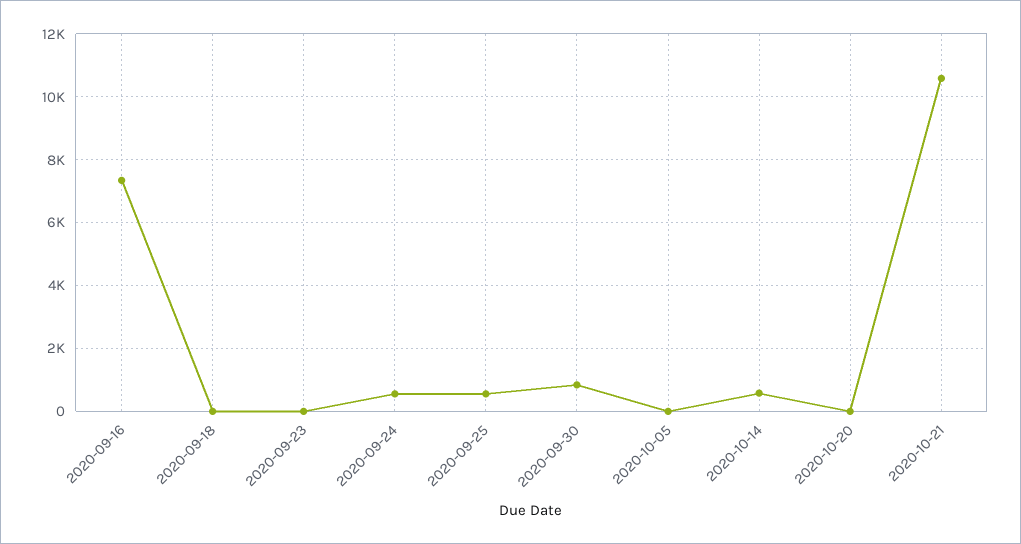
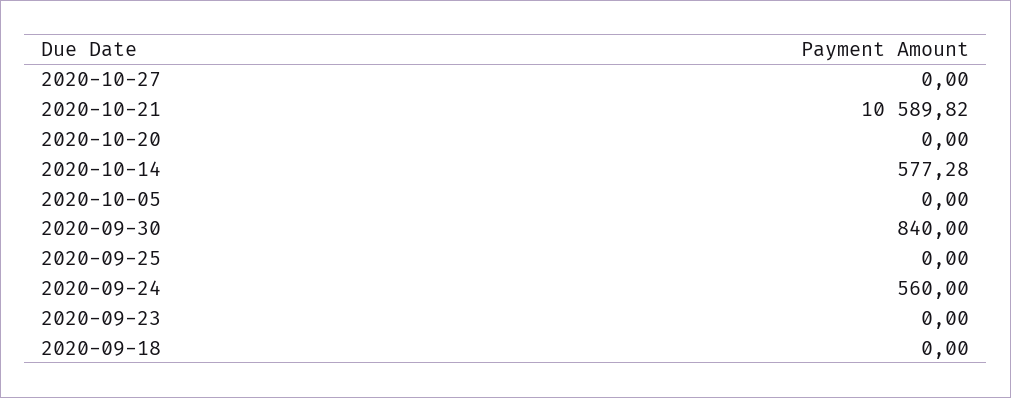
2020-09-16: 7400 -> none
2020-09-25: 600 -> 0
2020-10-27: none -> 0

